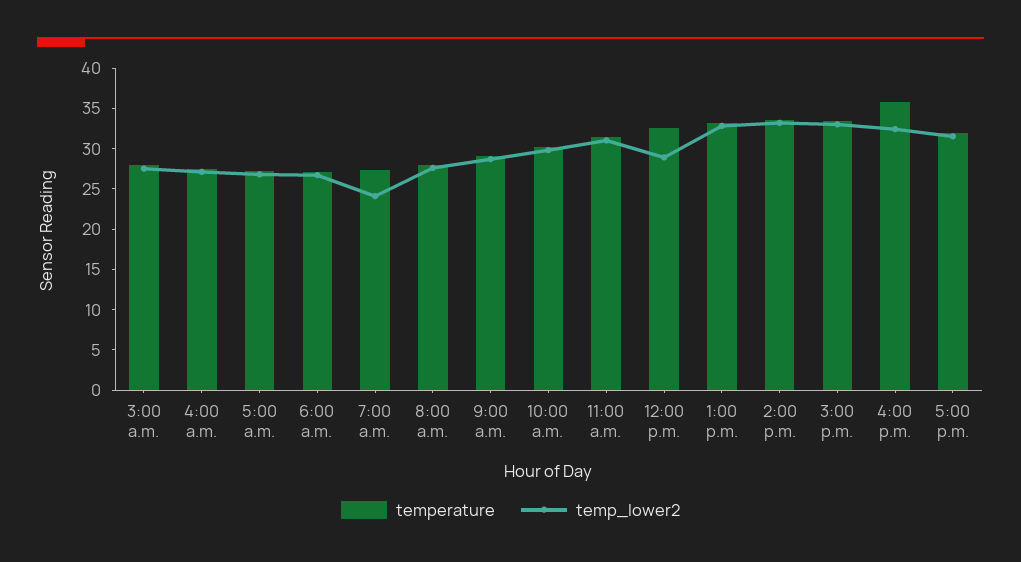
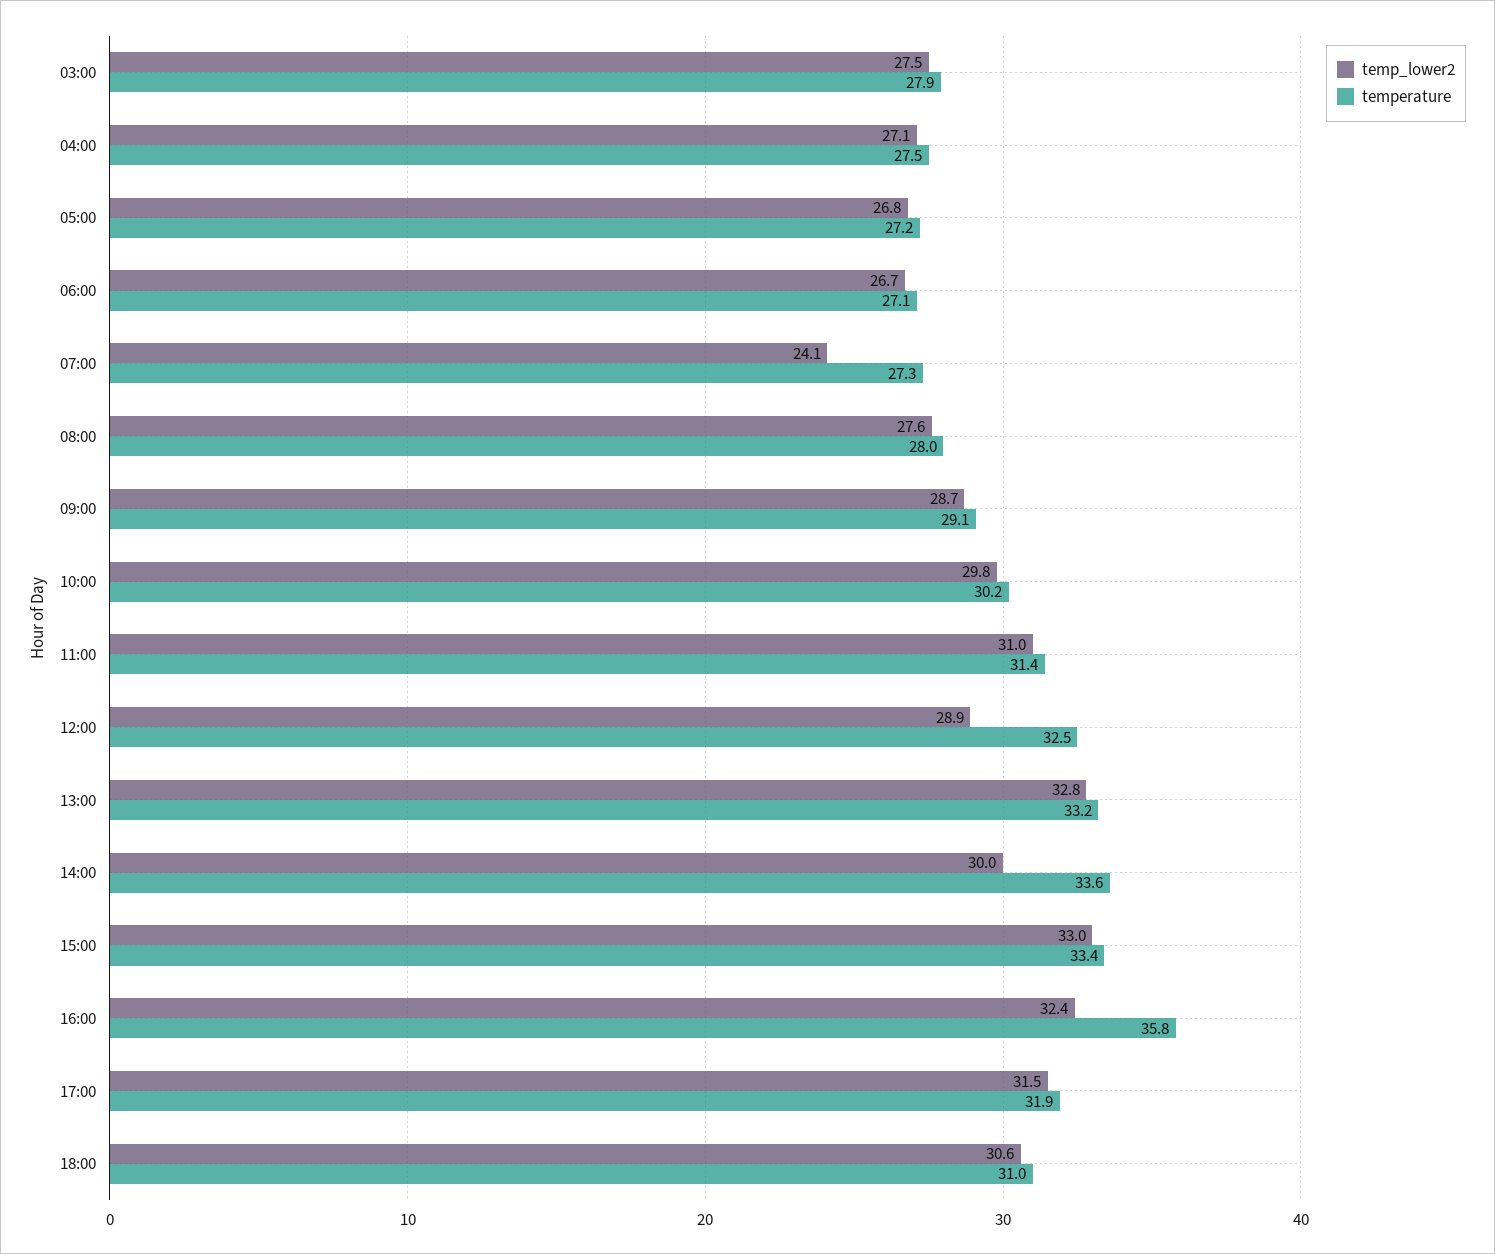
temp_lower2, 2:00 p.m.: 33 -> 30
temp_lower2, 18:00: none -> 30.6
temperature, 18:00: none -> 31

